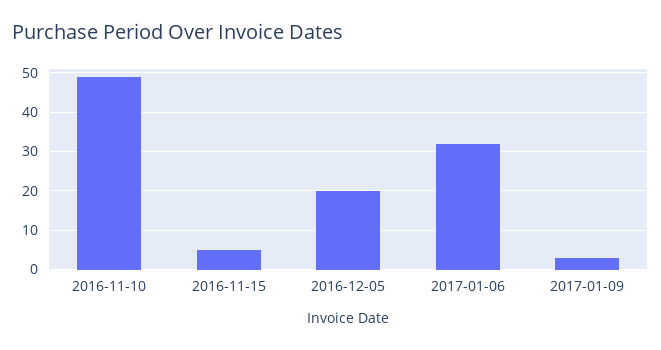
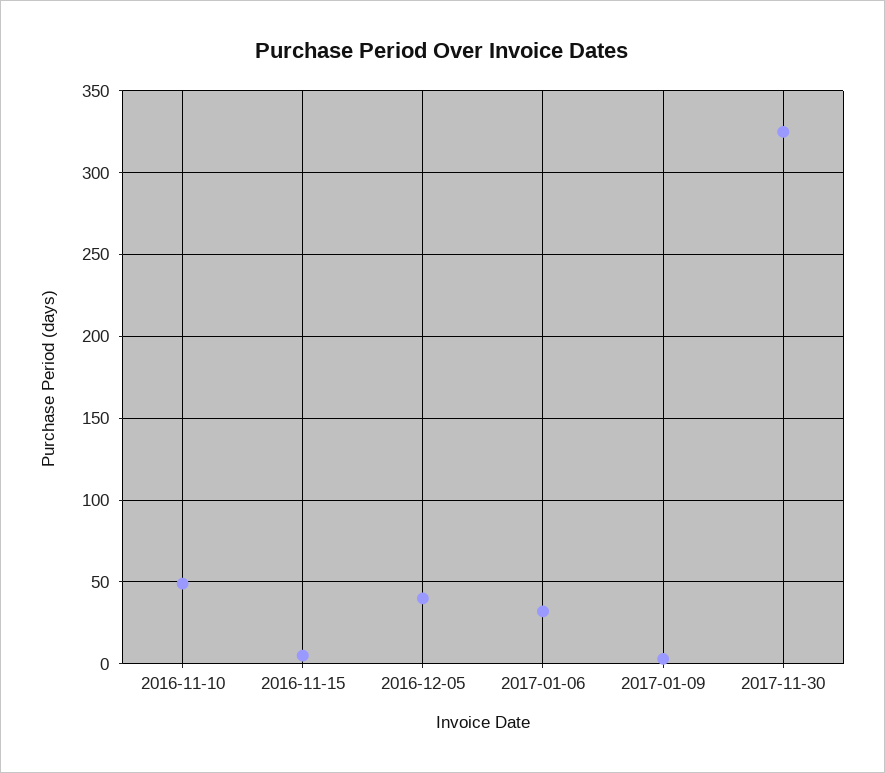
2016-12-05: 20 -> 40
2017-11-30: none -> 325

